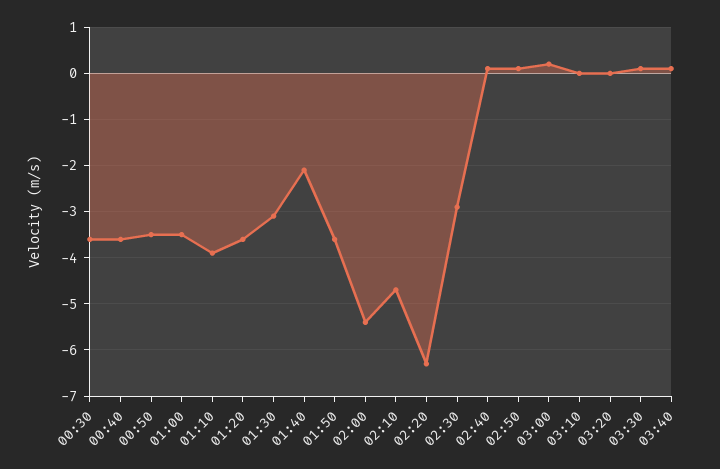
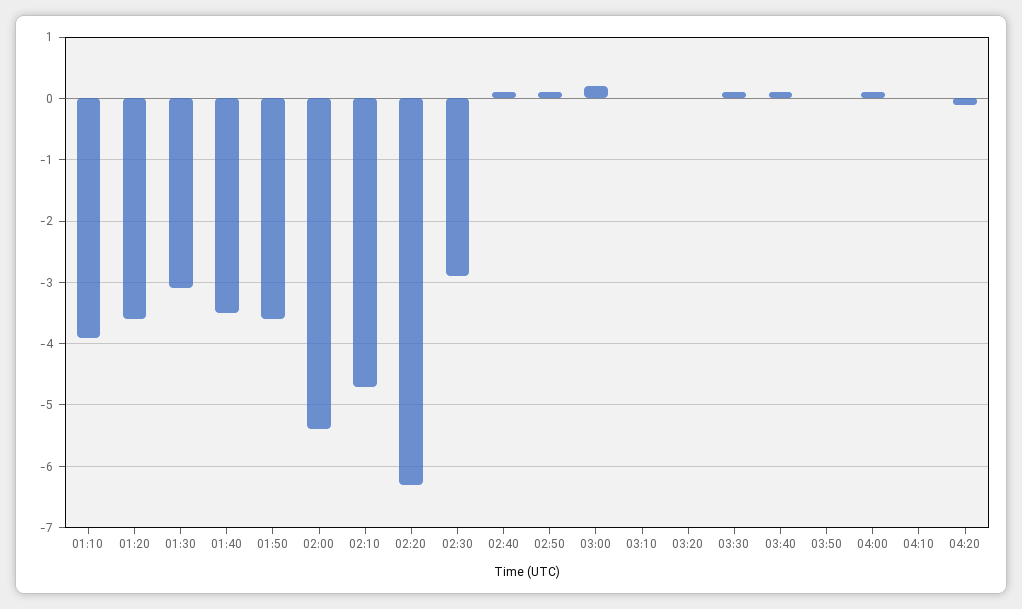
00:30: -3.5 -> none
00:40: -3.5 -> none
00:50: -3.5 -> none
01:00: -3.5 -> none
01:40: -2 -> -3.5
03:50: none -> 0
04:00: none -> 0.1
04:10: none -> 0
04:20: none -> -0.1

